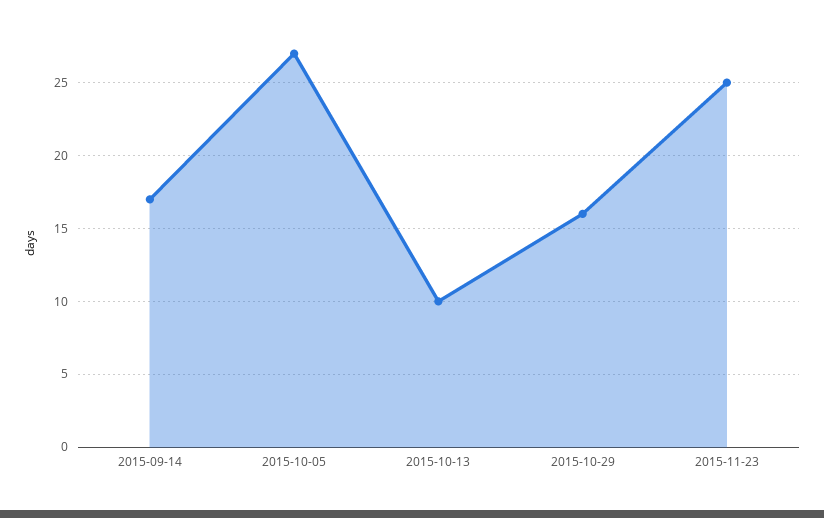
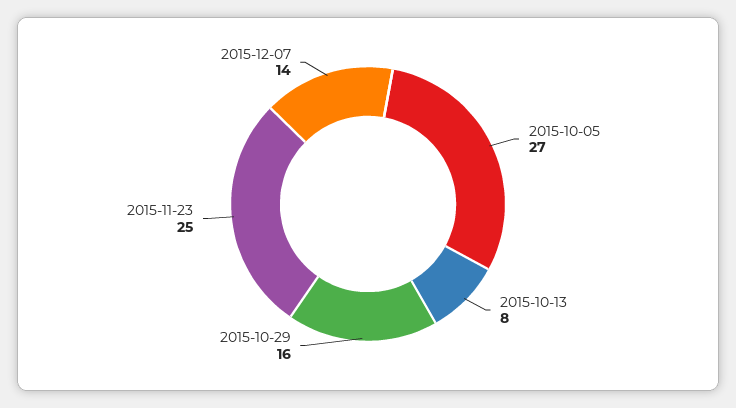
2015-09-14: 17 -> none
2015-10-13: 10 -> 8
2015-12-07: none -> 14

